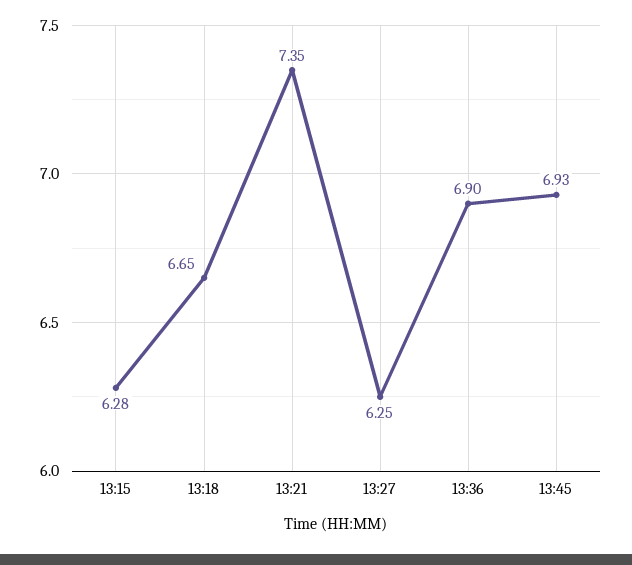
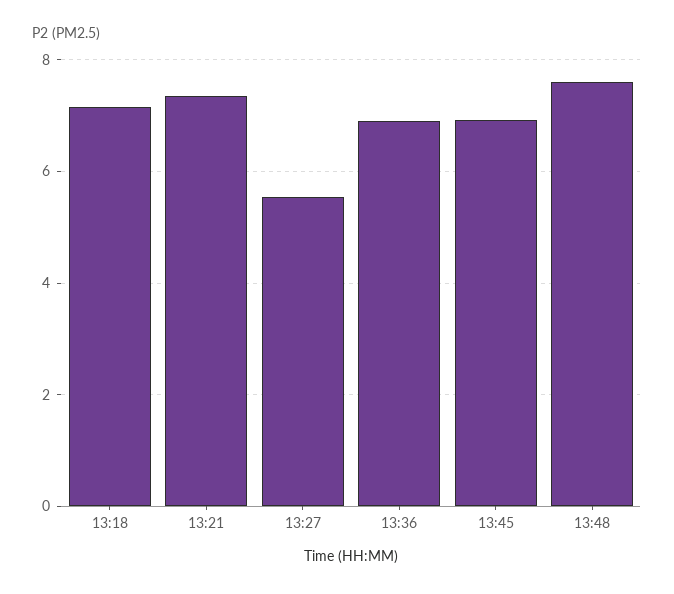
13:15: 6.28 -> none
13:18: 6.65 -> 7.2
13:27: 6.25 -> 5.6
13:48: none -> 7.6

